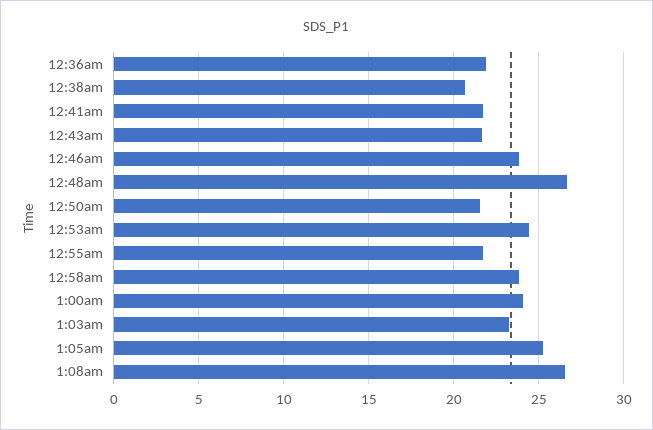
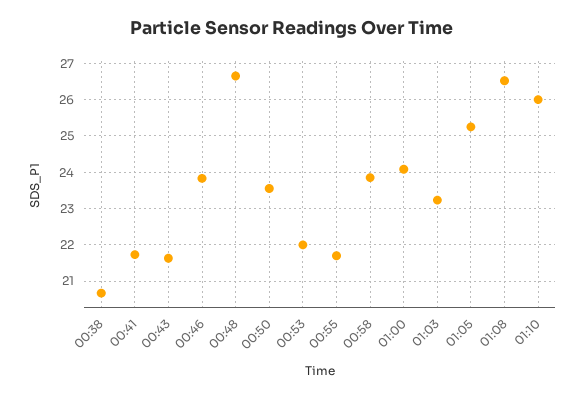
12:36am: 22 -> none
12:50am: 21.5 -> 23.6
12:53am: 24.5 -> 22
01:10: none -> 26

